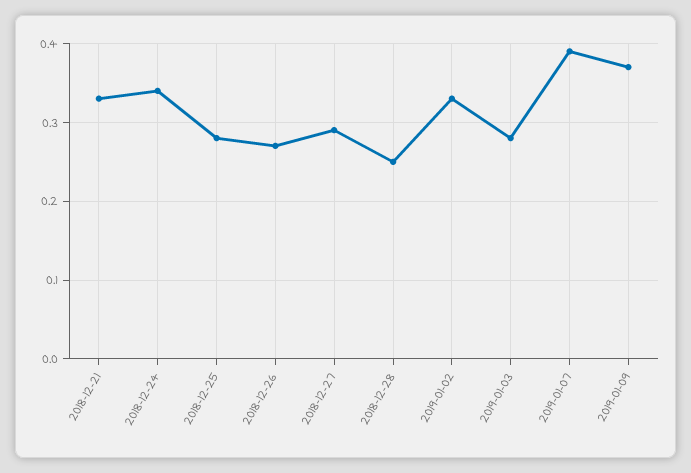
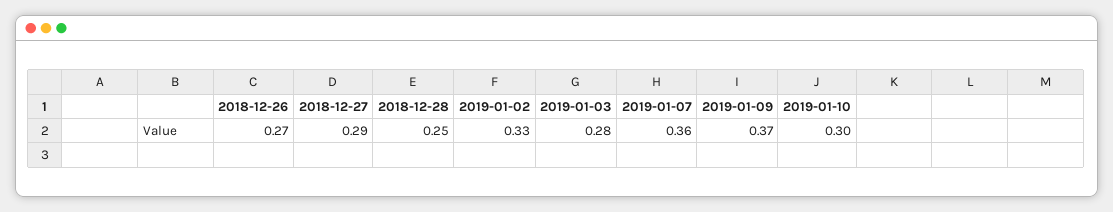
2018-12-21: 0.33 -> none
2018-12-24: 0.34 -> none
2018-12-25: 0.28 -> none
2019-01-07: 0.39 -> 0.36
2019-01-10: none -> 0.3

